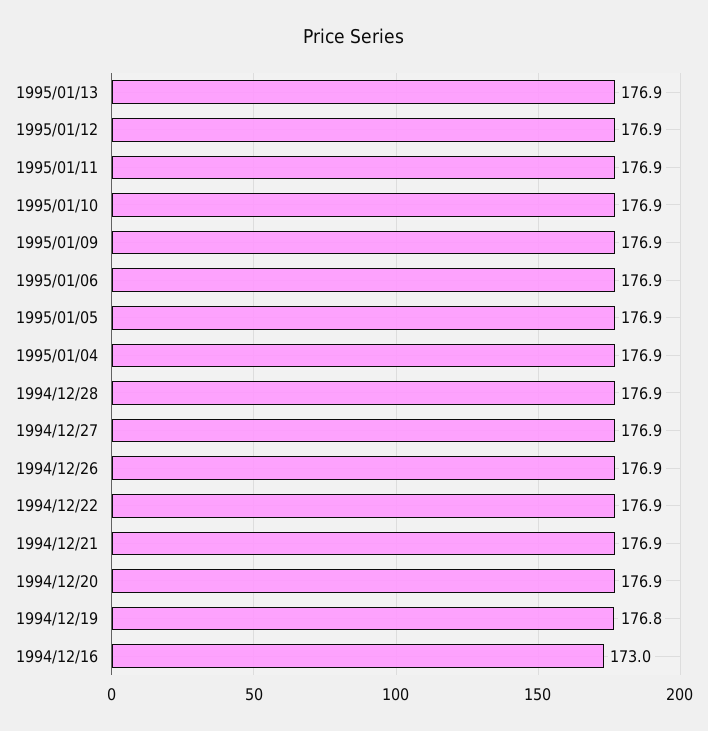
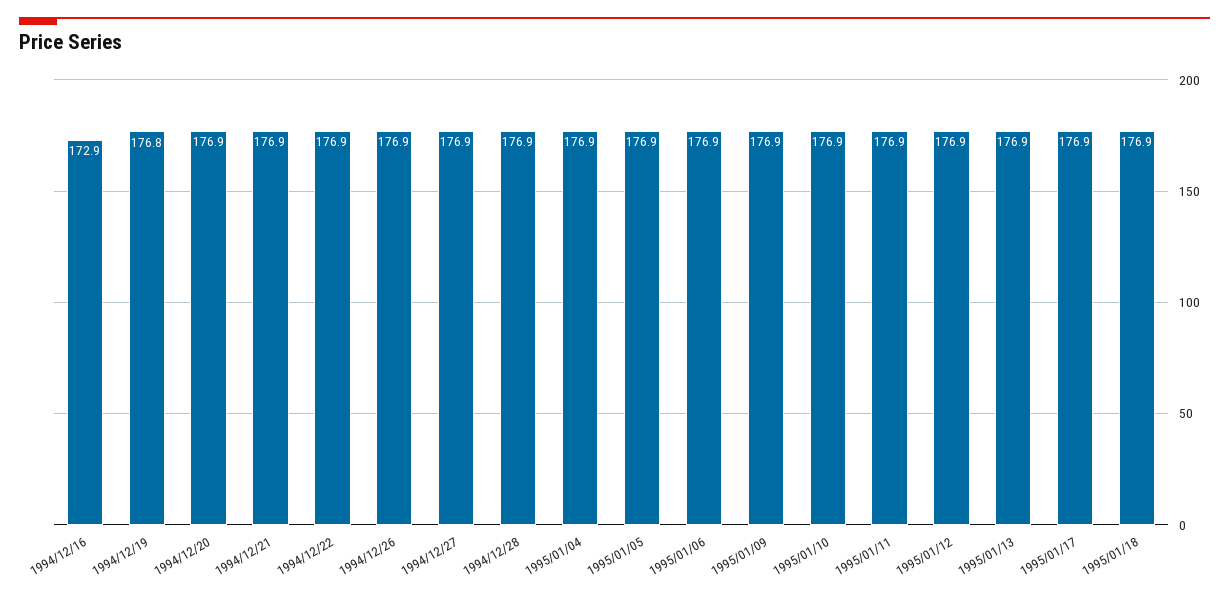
1994/12/16: 173 -> 172.9
1995/01/17: none -> 176.9
1995/01/18: none -> 176.9

